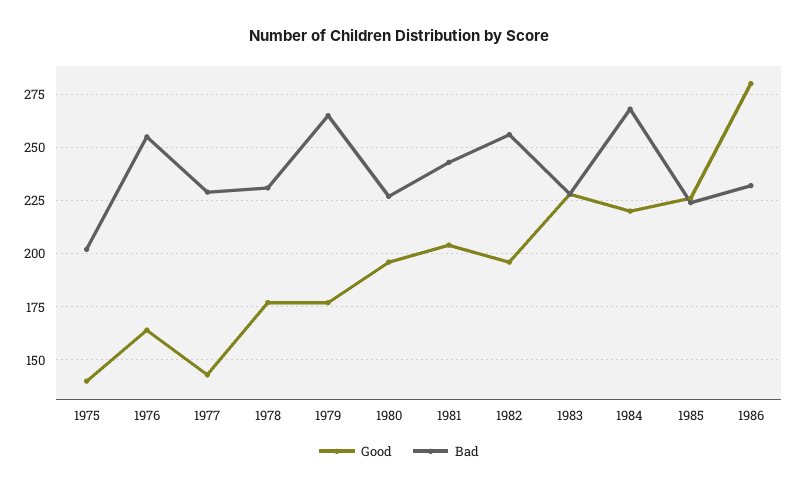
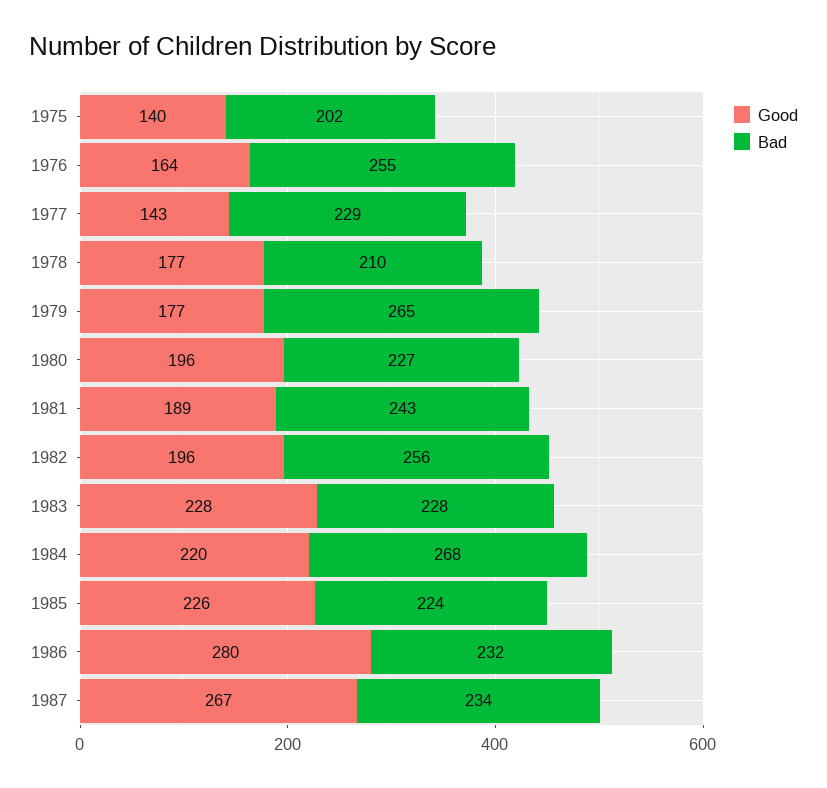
Bad, 1978: 230 -> 210
Good, 1981: 205 -> 189
Good, 1987: none -> 267
Bad, 1987: none -> 234

